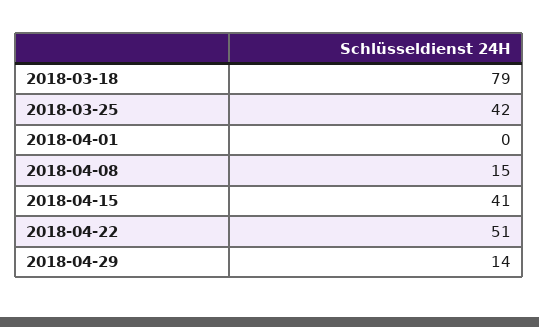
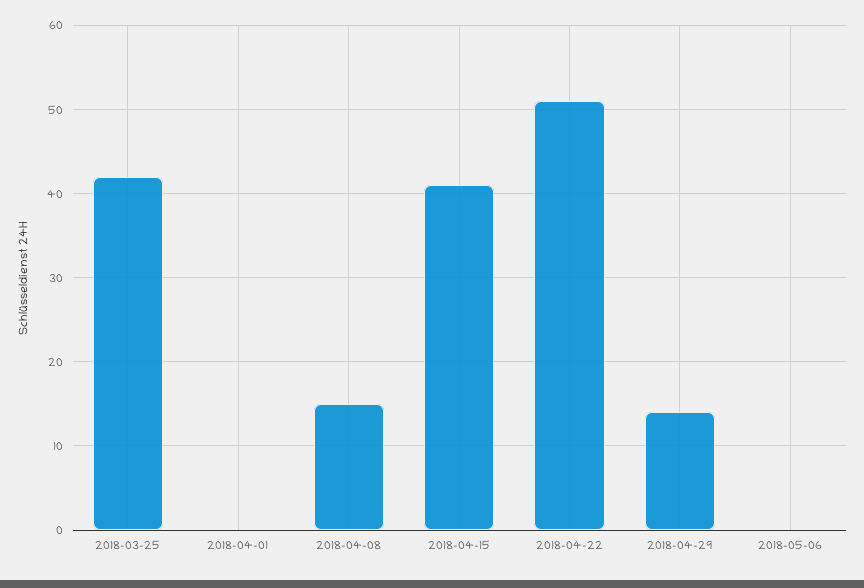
2018-03-18: 79 -> none
2018-05-06: none -> 0

